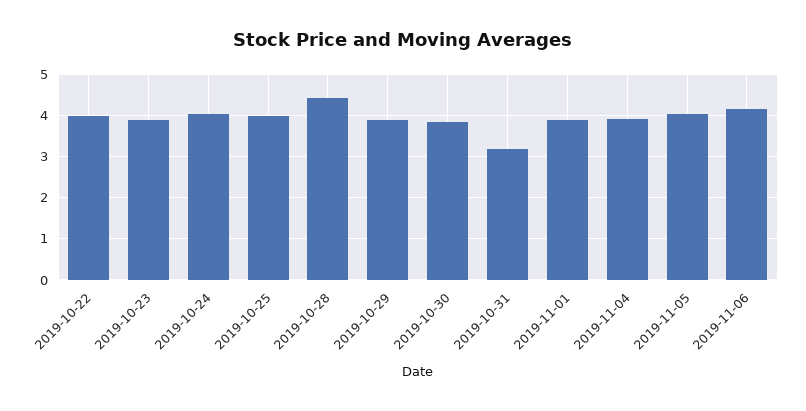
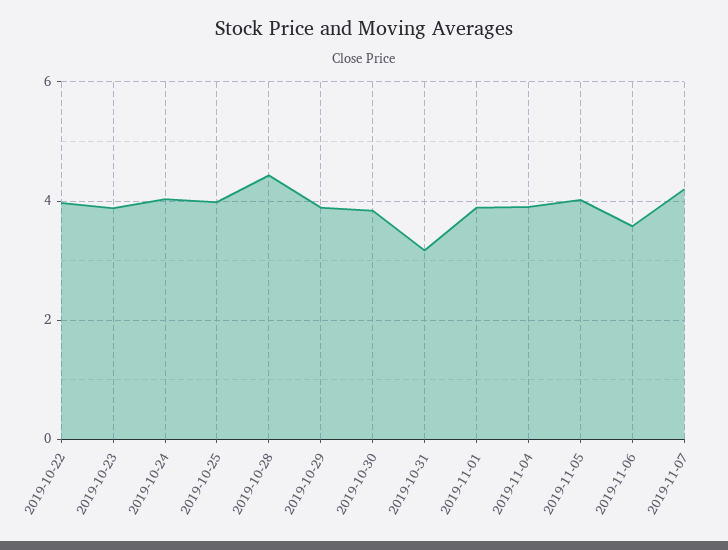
2019-11-06: 4.2 -> 3.6
2019-11-07: none -> 4.2

